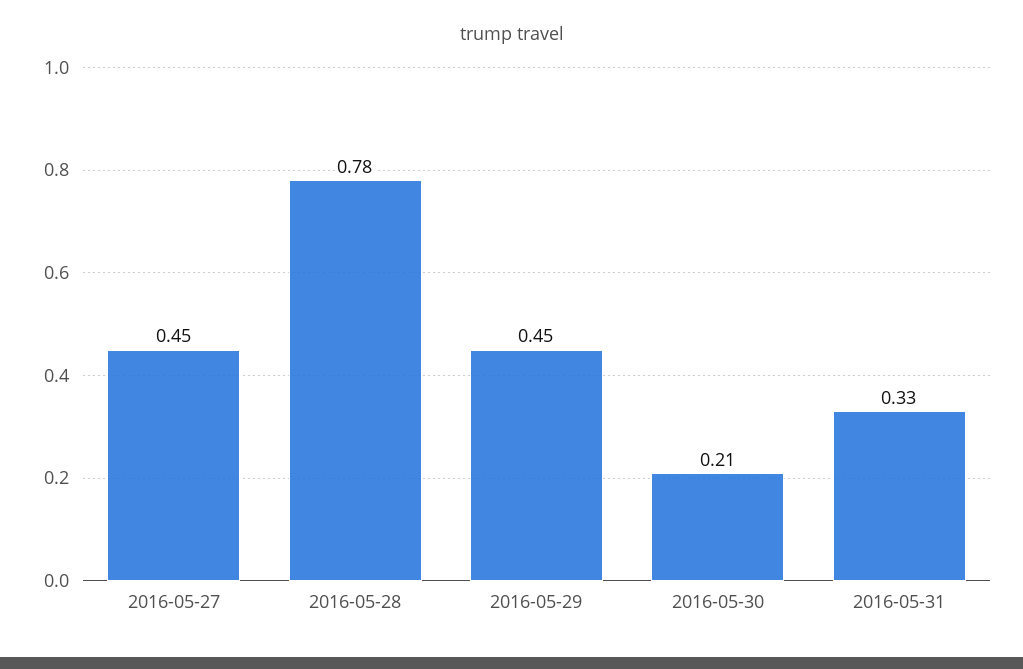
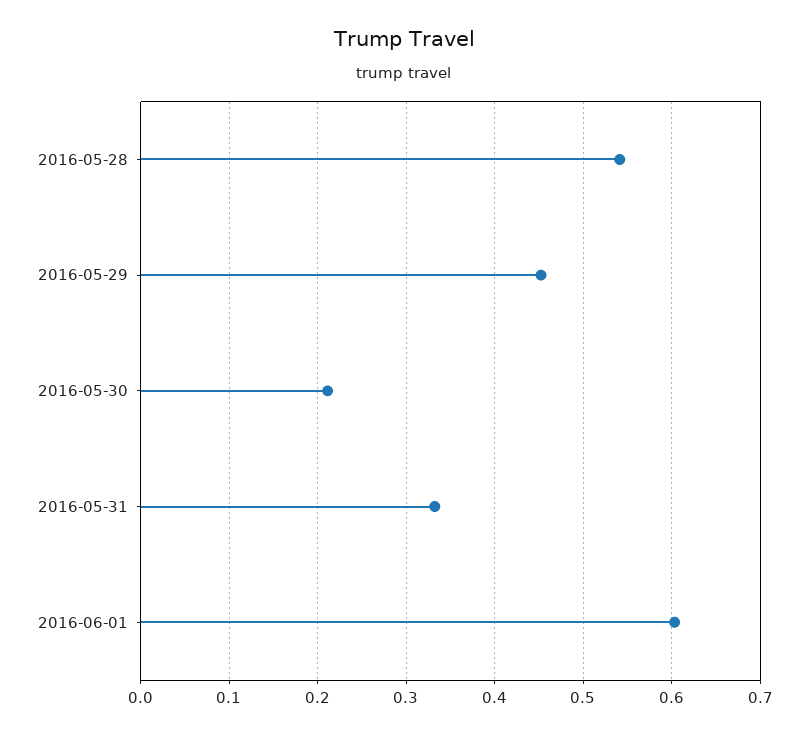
2016-05-27: 0.45 -> none
2016-05-28: 0.78 -> 0.54
2016-06-01: none -> 0.6

